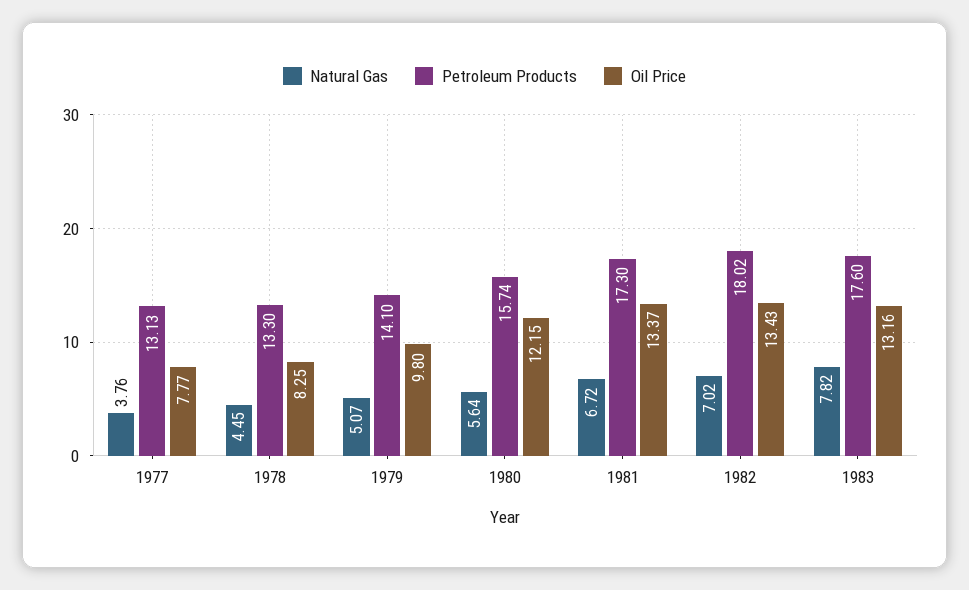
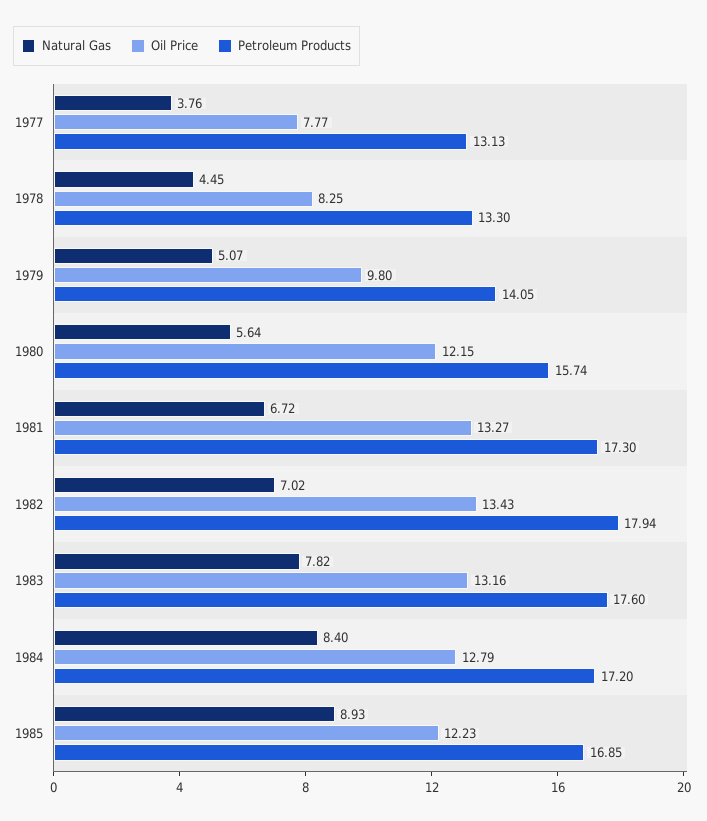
Petroleum Products, 1979: 14.1 -> 14.05
Oil Price, 1981: 13.37 -> 13.27
Petroleum Products, 1982: 18.02 -> 17.94
Natural Gas, 1984: none -> 8.4
Oil Price, 1984: none -> 12.79
Petroleum Products, 1984: none -> 17.2
Natural Gas, 1985: none -> 8.93
Oil Price, 1985: none -> 12.23
Petroleum Products, 1985: none -> 16.85

